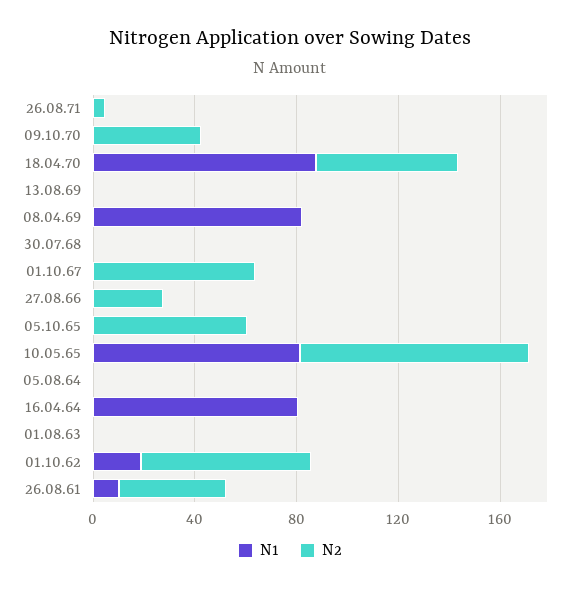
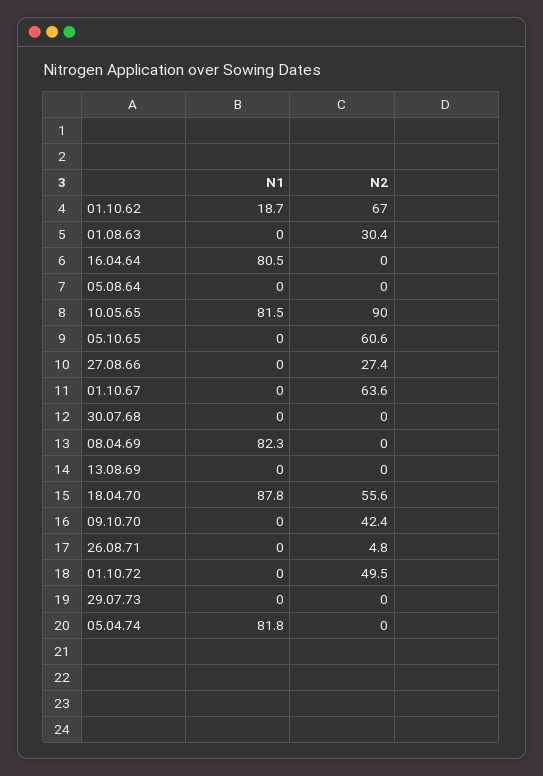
N2, 01.08.63: 0 -> 30.4
N1, 26.08.61: 10 -> none
N2, 26.08.61: 40 -> none
N1, 01.10.72: none -> 0
N2, 01.10.72: none -> 49.5
N1, 29.07.73: none -> 0
N2, 29.07.73: none -> 0
N1, 05.04.74: none -> 81.8
N2, 05.04.74: none -> 0

